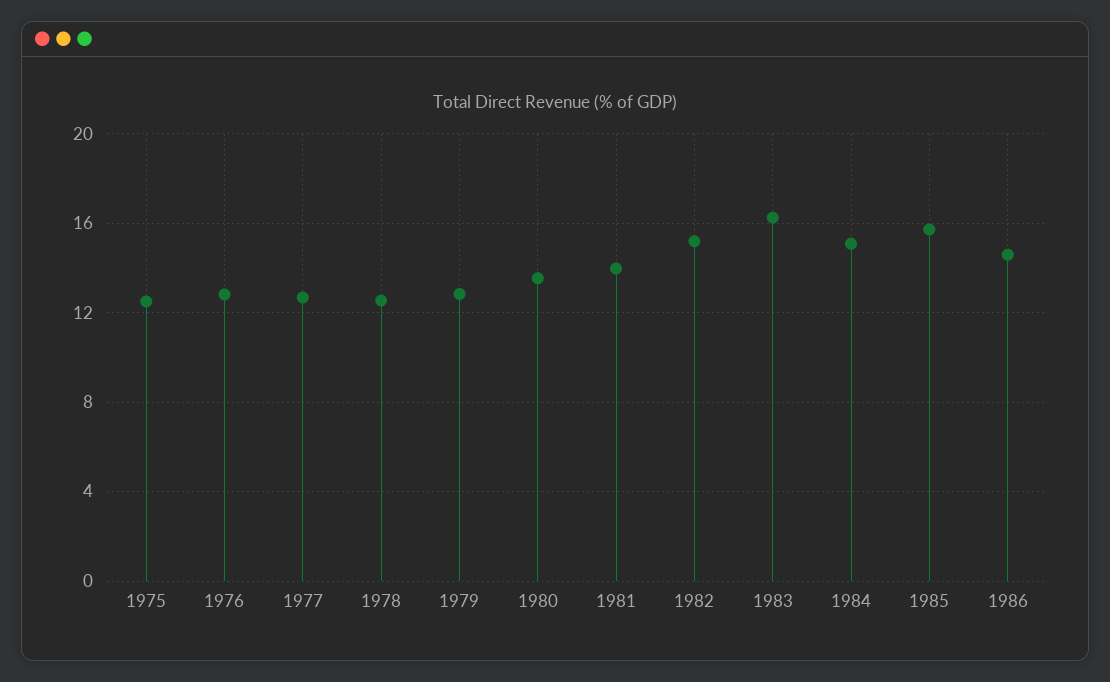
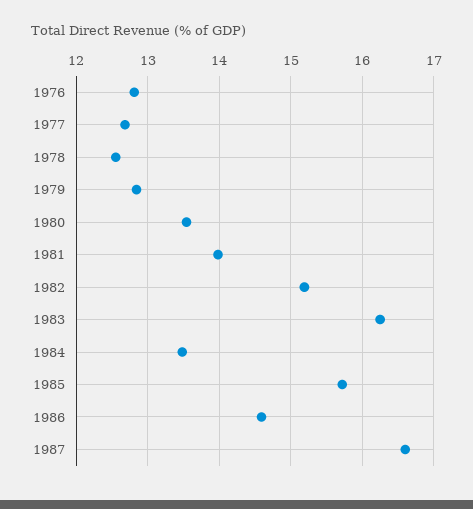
1975: 12.5 -> none
1984: 15 -> 13.5
1987: none -> 16.6

